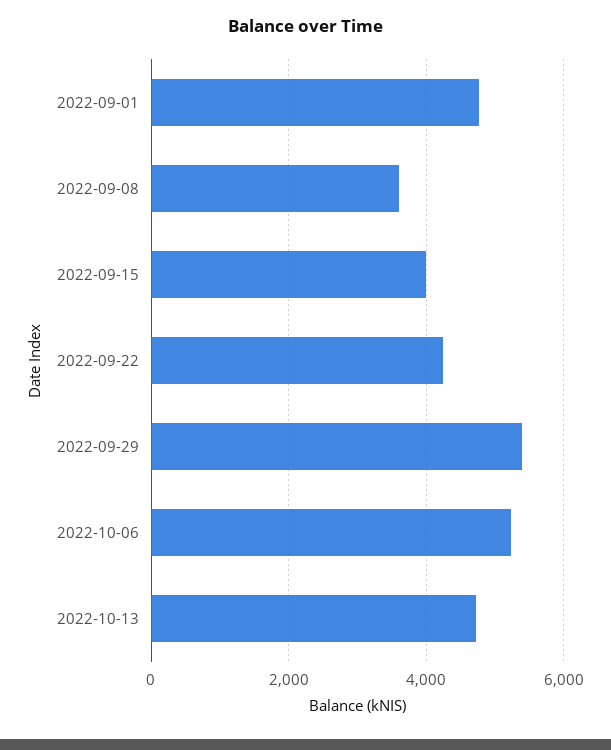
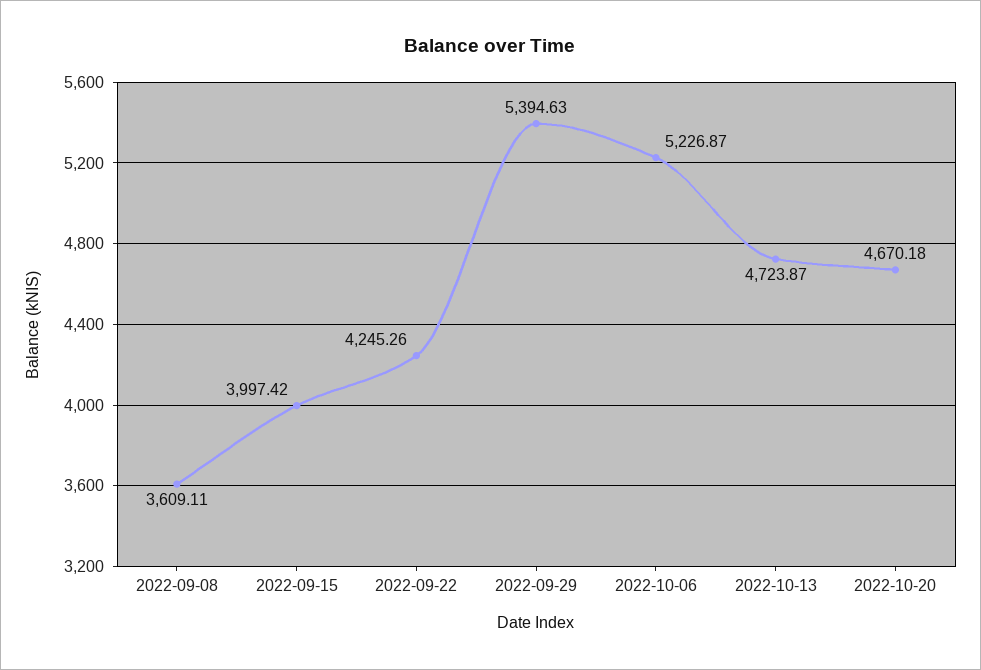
2022-09-01: 4800 -> none
2022-10-20: none -> 4670.18

